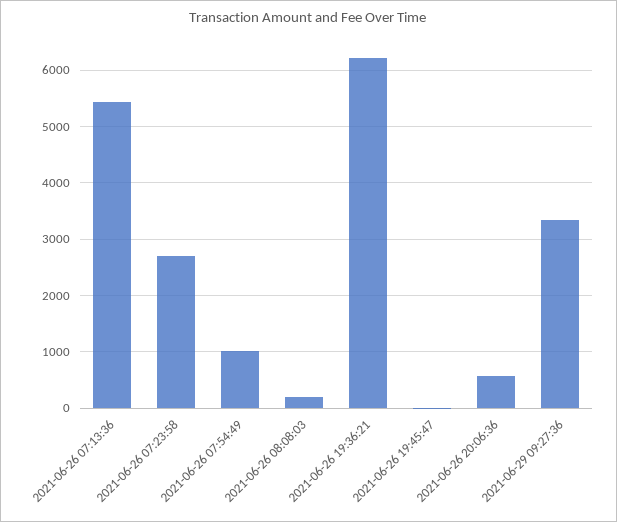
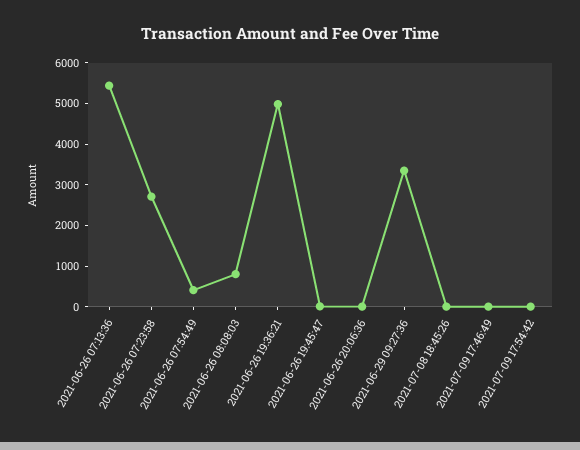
2021-06-26 07:54:49: 1000 -> 400
2021-06-26 08:08:03: 200 -> 800
2021-06-26 19:36:21: 6200 -> 5000
2021-06-26 20:06:36: 600 -> 0
2021-07-08 18:45:26: none -> 0
2021-07-09 17:46:49: none -> 0
2021-07-09 17:54:42: none -> 0

